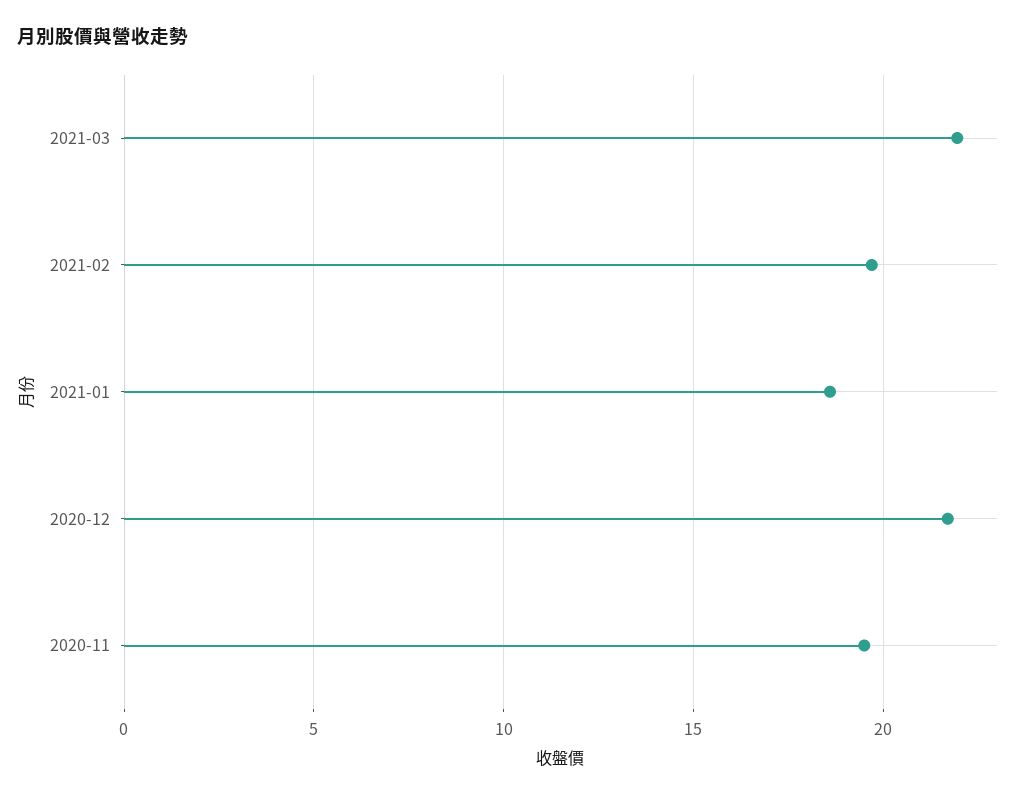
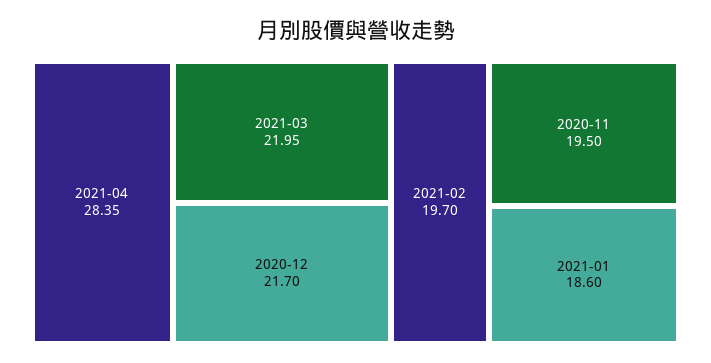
2021-04: none -> 28.35

